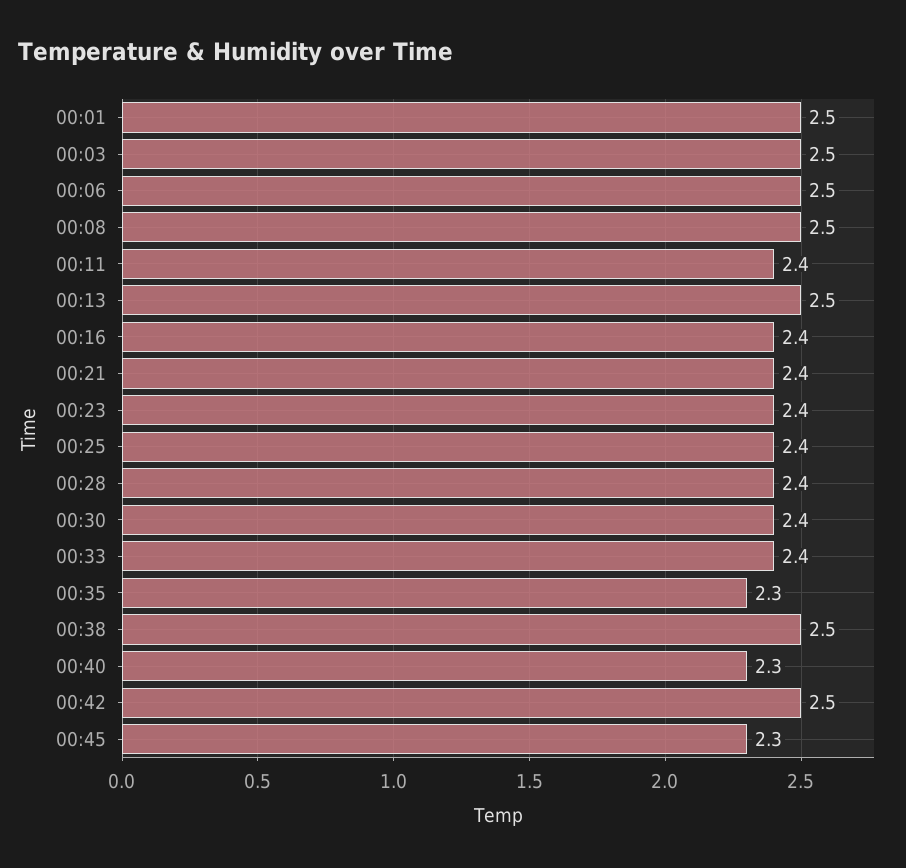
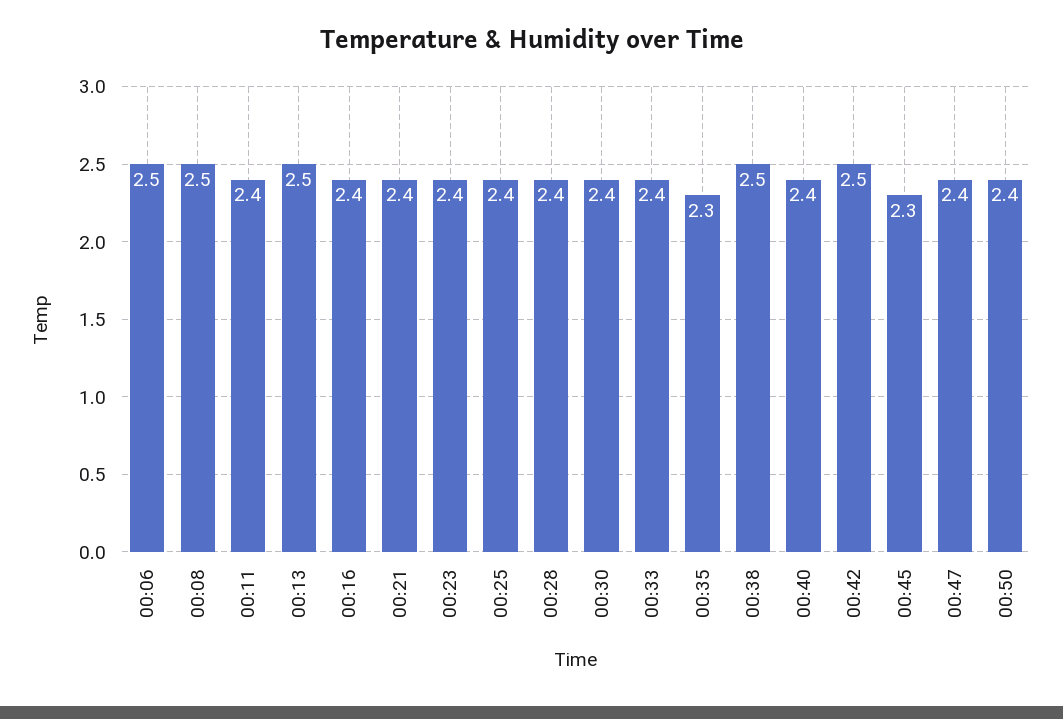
00:01: 2.5 -> none
00:03: 2.5 -> none
00:40: 2.3 -> 2.4
00:47: none -> 2.4
00:50: none -> 2.4

